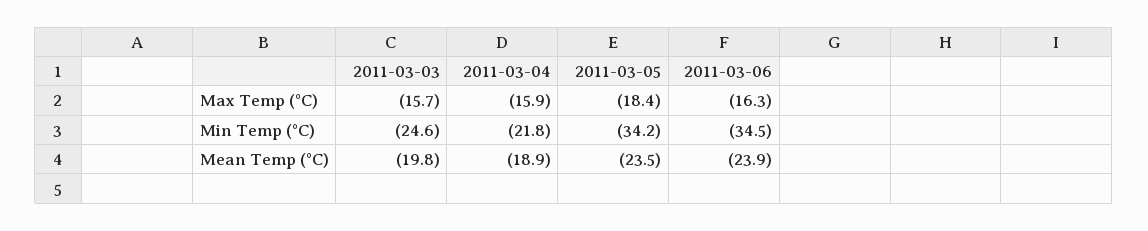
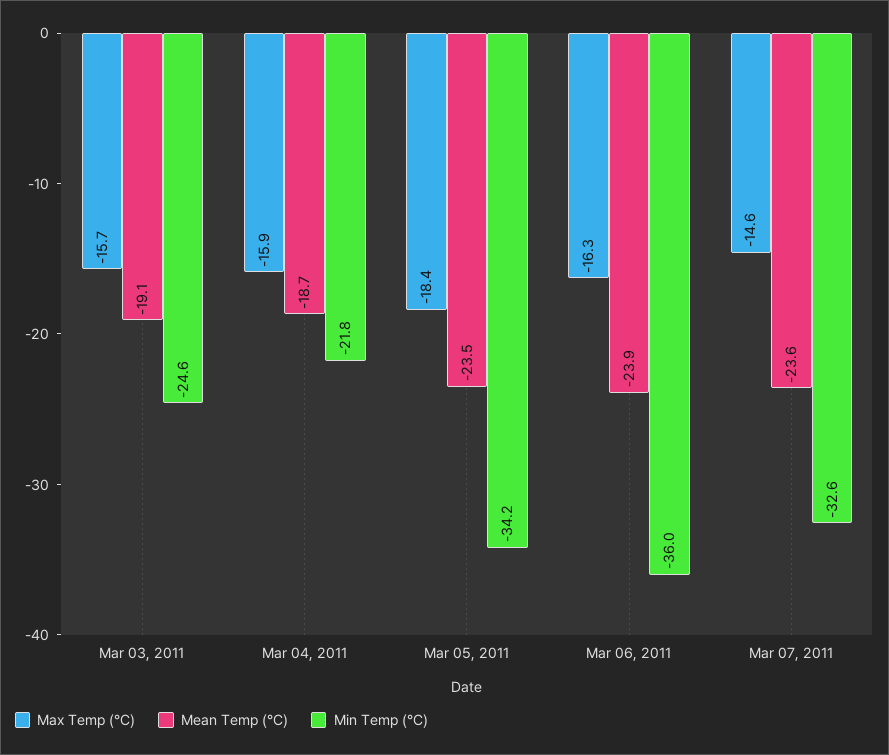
Min Temp (°C), 2011-03-06: -34.5 -> -36
Mean Temp (°C), 2011-03-03: -19.8 -> -19.1
Mean Temp (°C), 2011-03-04: -18.9 -> -18.7
Max Temp (°C), Mar 07, 2011: none -> -14.6
Mean Temp (°C), Mar 07, 2011: none -> -23.6
Min Temp (°C), Mar 07, 2011: none -> -32.6

